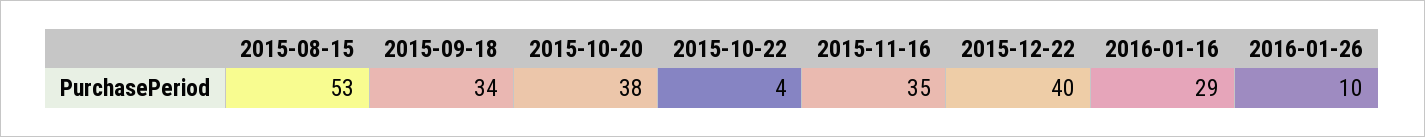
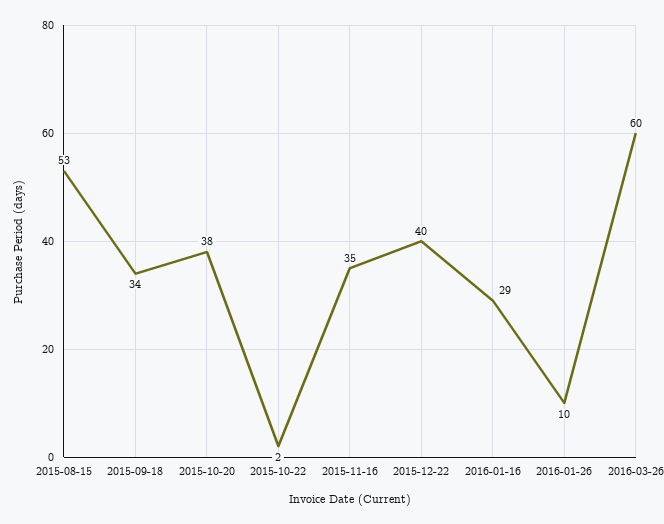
2015-10-22: 4 -> 2
2016-03-26: none -> 60

